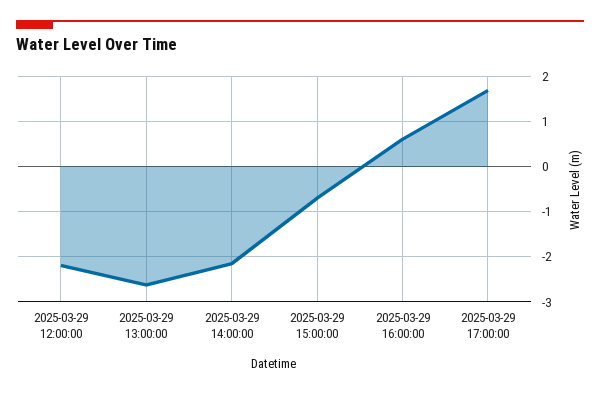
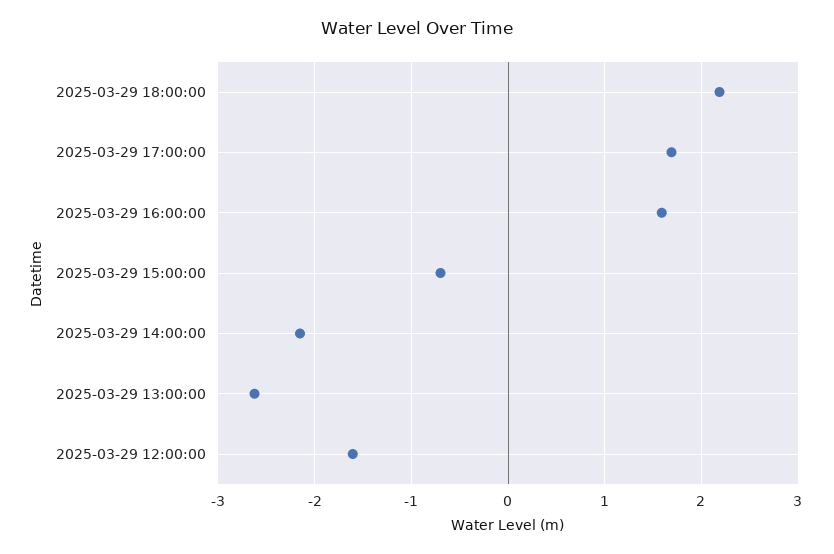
2025-03-29 12:00:00: -2.2 -> -1.6
2025-03-29 16:00:00: 0.6 -> 1.6
2025-03-29 18:00:00: none -> 2.2

